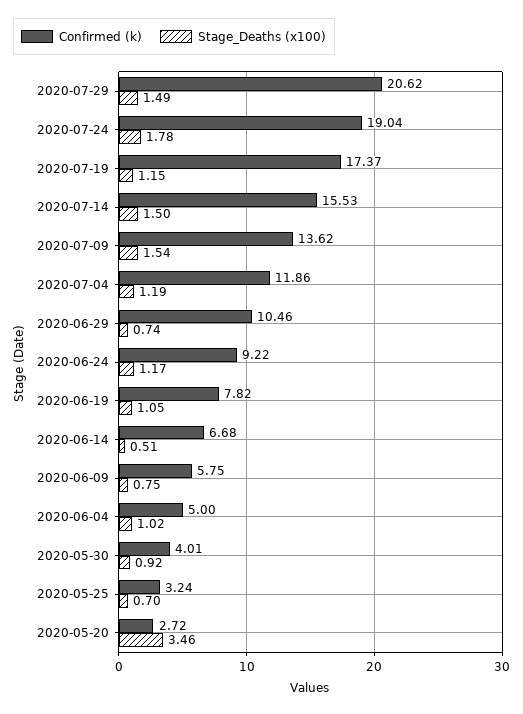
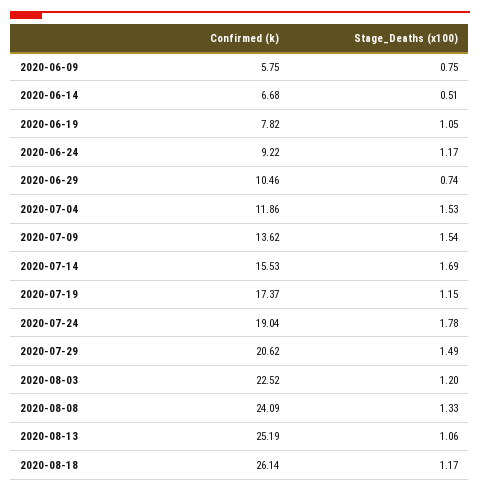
Stage_Deaths (x100), 2020-07-14: 1.5 -> 1.69
Stage_Deaths (x100), 2020-07-04: 1.19 -> 1.53
Confirmed (k), 2020-06-04: 5 -> none
Stage_Deaths (x100), 2020-06-04: 1.02 -> none
Confirmed (k), 2020-05-30: 4.01 -> none
Stage_Deaths (x100), 2020-05-30: 0.92 -> none
Confirmed (k), 2020-05-25: 3.24 -> none
Stage_Deaths (x100), 2020-05-25: 0.7 -> none
Confirmed (k), 2020-05-20: 2.72 -> none
Stage_Deaths (x100), 2020-05-20: 3.46 -> none
Confirmed (k), 2020-08-03: none -> 22.52
Stage_Deaths (x100), 2020-08-03: none -> 1.2
Confirmed (k), 2020-08-08: none -> 24.09
Stage_Deaths (x100), 2020-08-08: none -> 1.33
Confirmed (k), 2020-08-13: none -> 25.19
Stage_Deaths (x100), 2020-08-13: none -> 1.06
Confirmed (k), 2020-08-18: none -> 26.14
Stage_Deaths (x100), 2020-08-18: none -> 1.17

